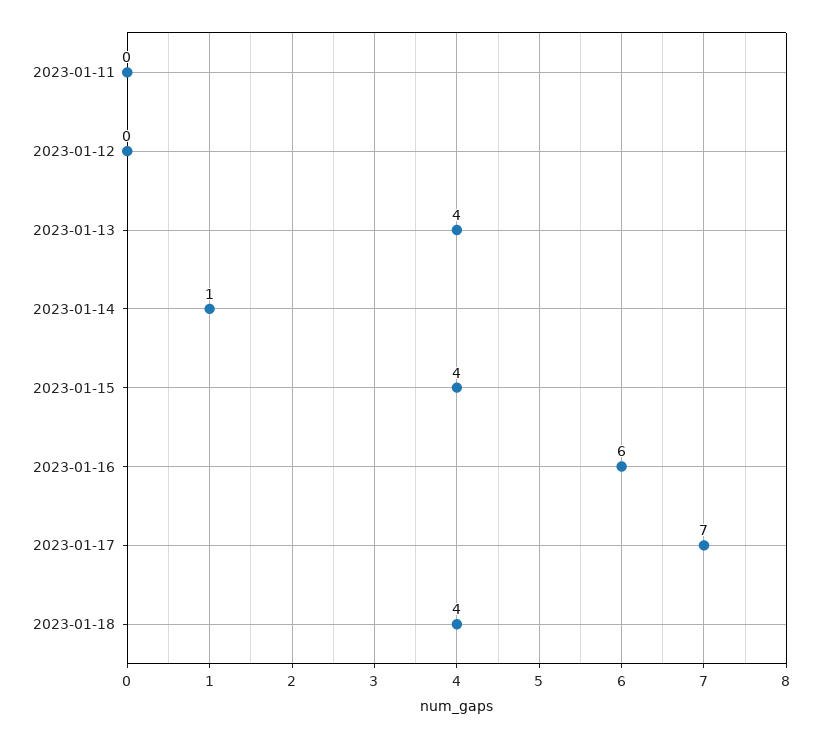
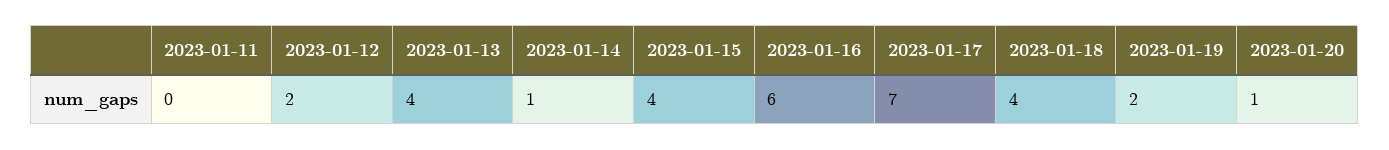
2023-01-12: 0 -> 2
2023-01-19: none -> 2
2023-01-20: none -> 1

